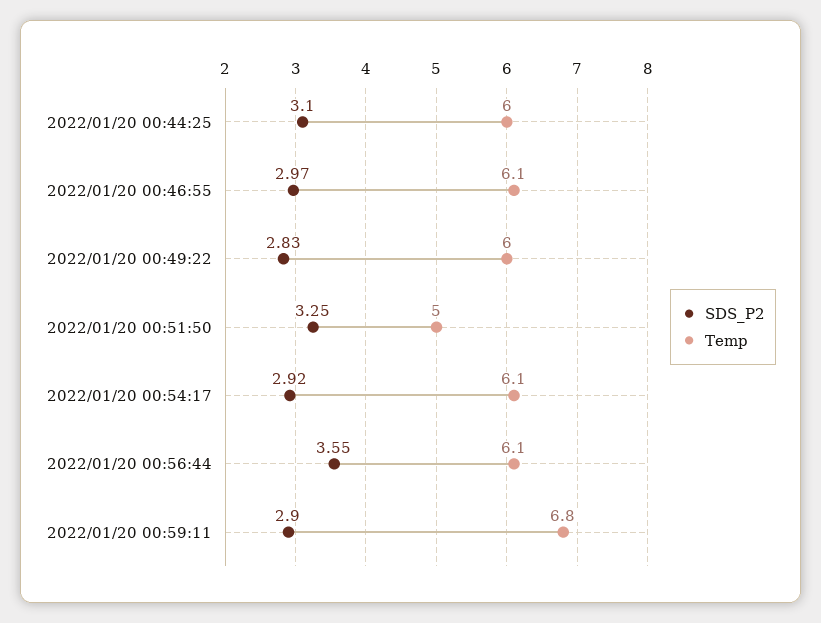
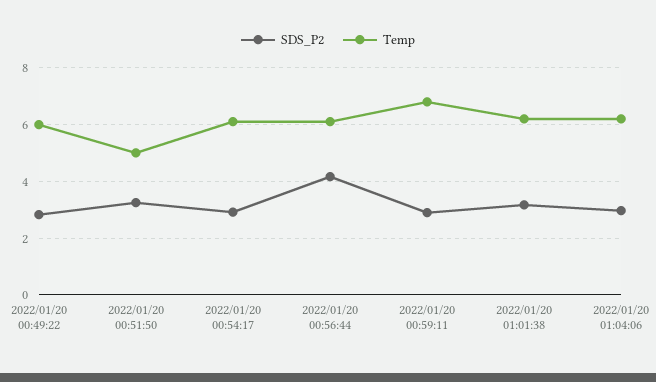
SDS_P2, 2022/01/20 00:44:25: 3.1 -> none
Temp, 2022/01/20 00:44:25: 6 -> none
SDS_P2, 2022/01/20 00:46:55: 2.97 -> none
Temp, 2022/01/20 00:46:55: 6.1 -> none
SDS_P2, 2022/01/20 00:56:44: 3.55 -> 4.25
SDS_P2, 2022/01/20 01:01:38: none -> 3.25
Temp, 2022/01/20 01:01:38: none -> 6.25
SDS_P2, 2022/01/20 01:04:06: none -> 3
Temp, 2022/01/20 01:04:06: none -> 6.25

